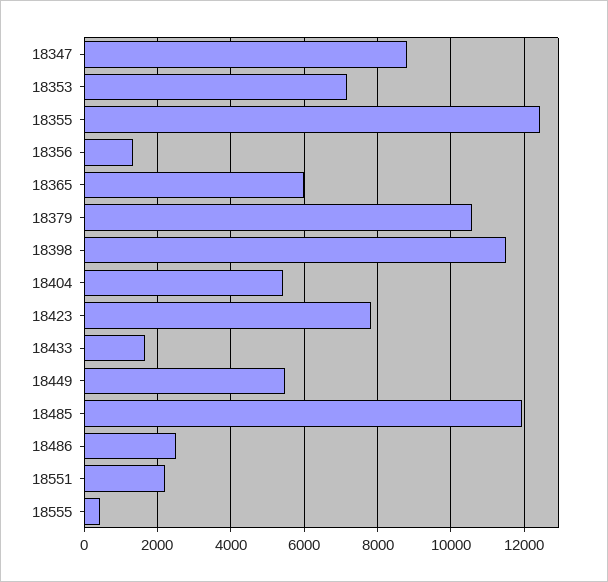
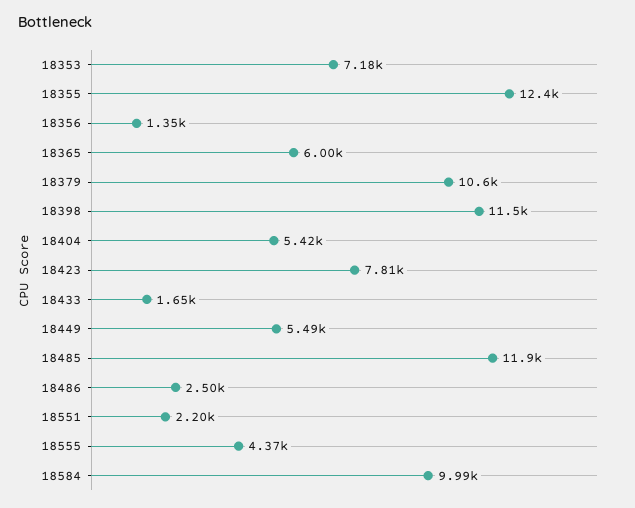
18347: 8800 -> none
18555: 400 -> 4370
18584: none -> 9990

